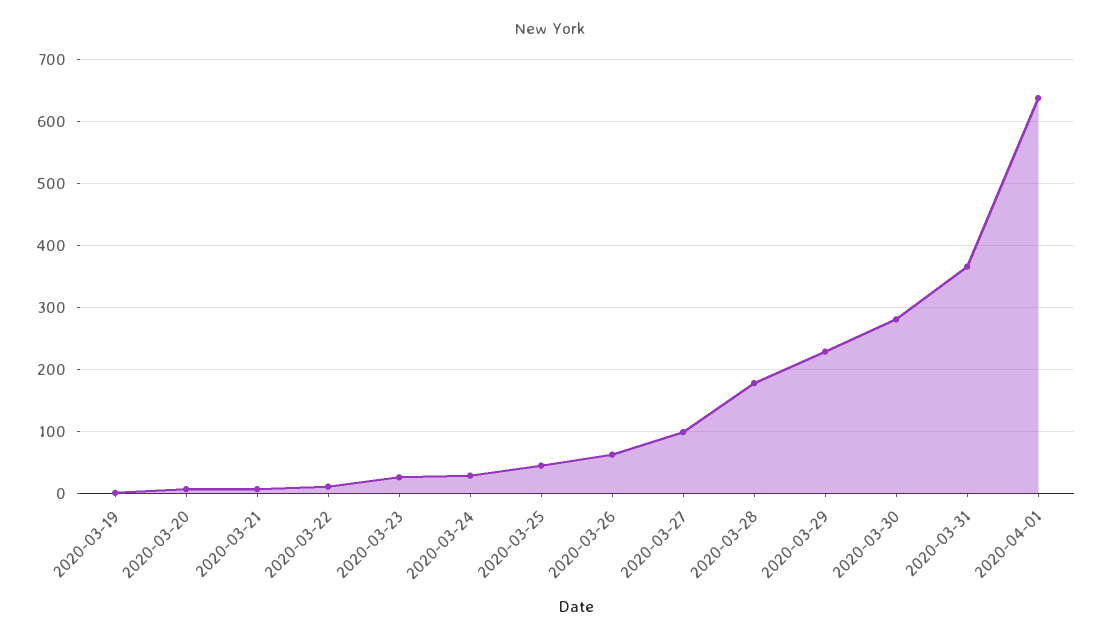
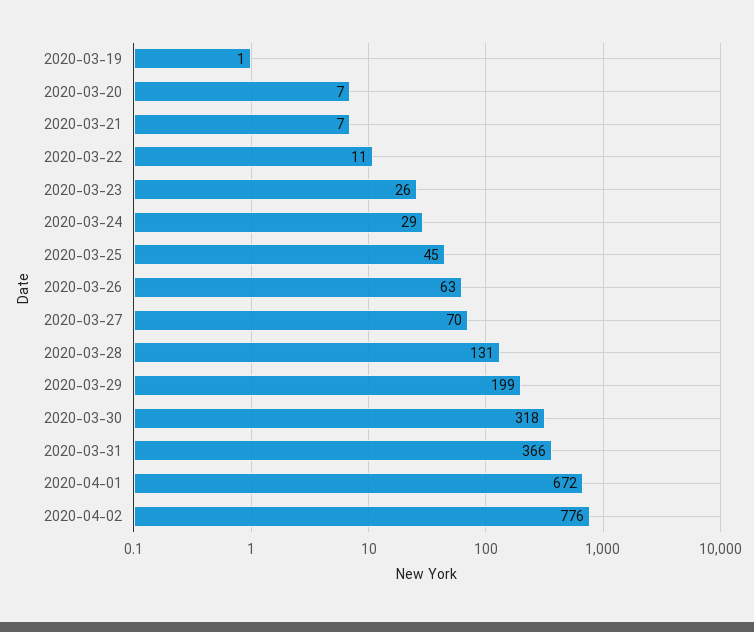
2020-03-27: 100 -> 70
2020-03-28: 180 -> 131
2020-03-29: 230 -> 199
2020-03-30: 280 -> 318
2020-04-01: 640 -> 672
2020-04-02: none -> 776

